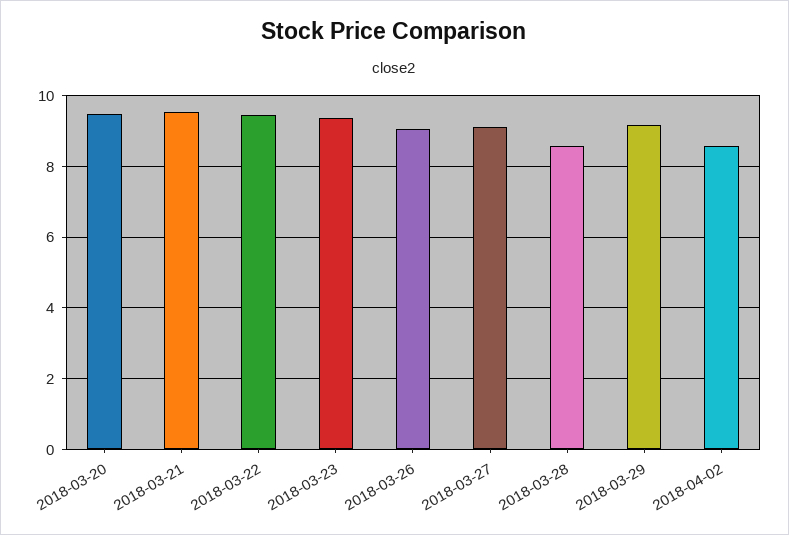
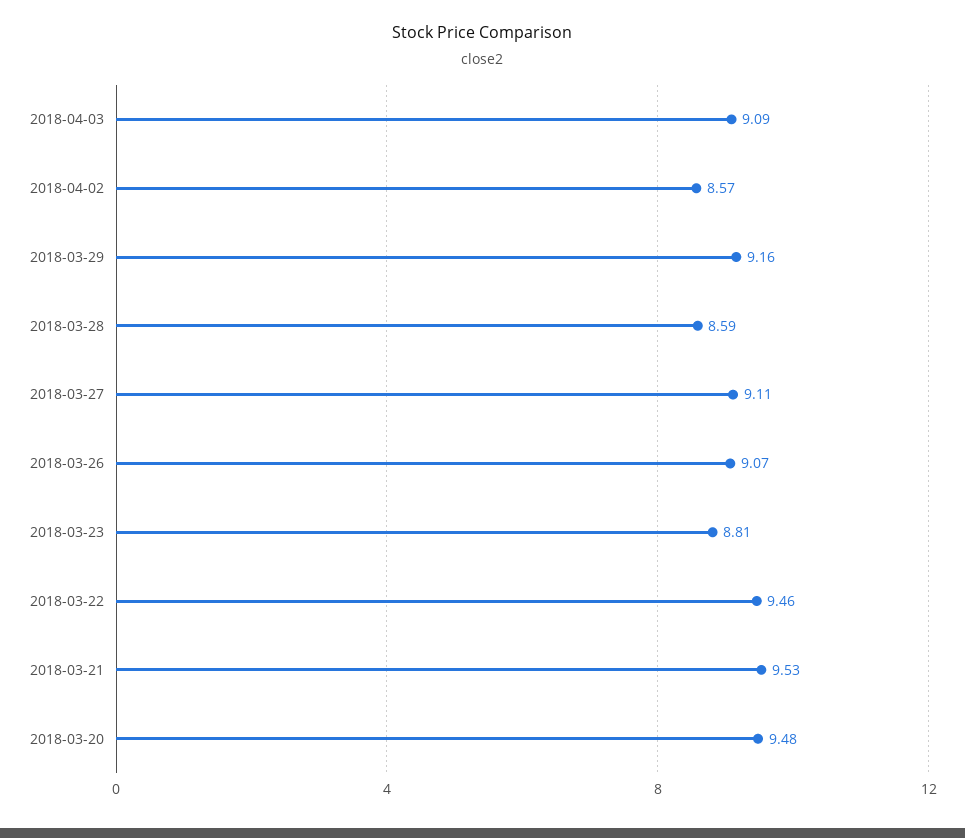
2018-03-23: 9.4 -> 8.81
2018-04-03: none -> 9.09

